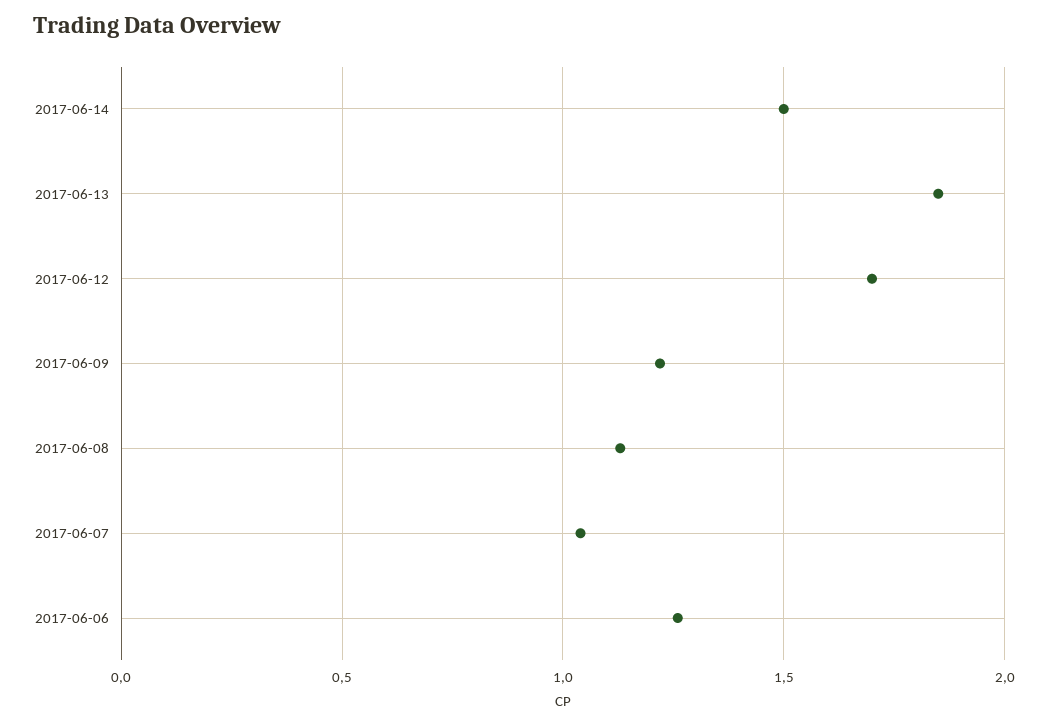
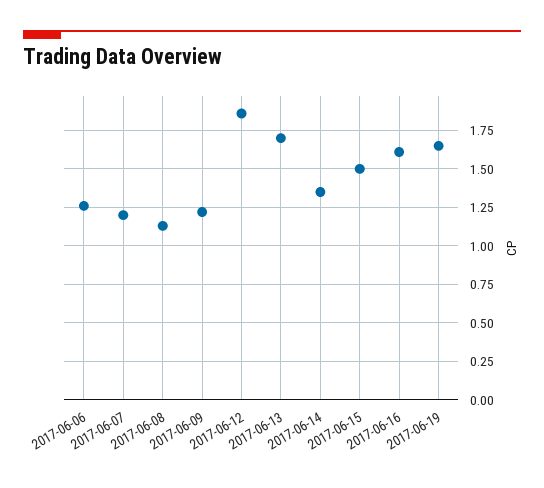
2017-06-14: 1.5 -> 1.35
2017-06-13: 1.85 -> 1.7
2017-06-12: 1.7 -> 1.85
2017-06-07: 1.05 -> 1.2
2017-06-15: none -> 1.5
2017-06-16: none -> 1.6
2017-06-19: none -> 1.65

